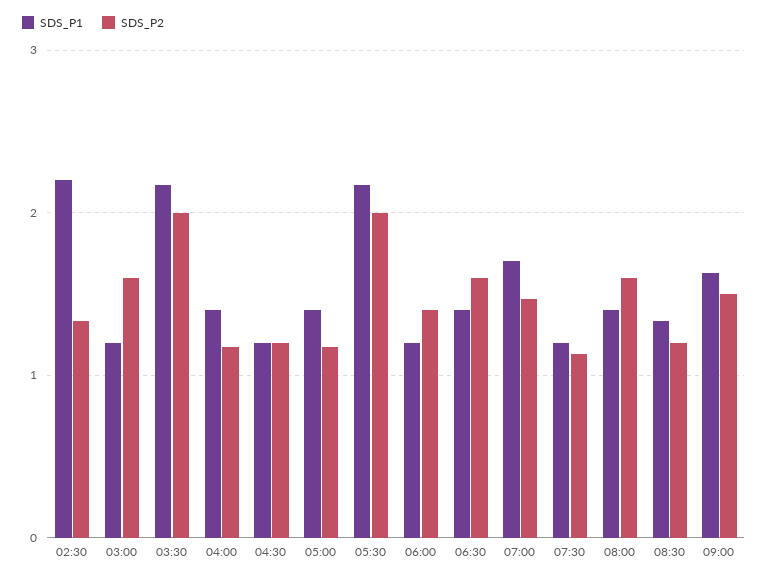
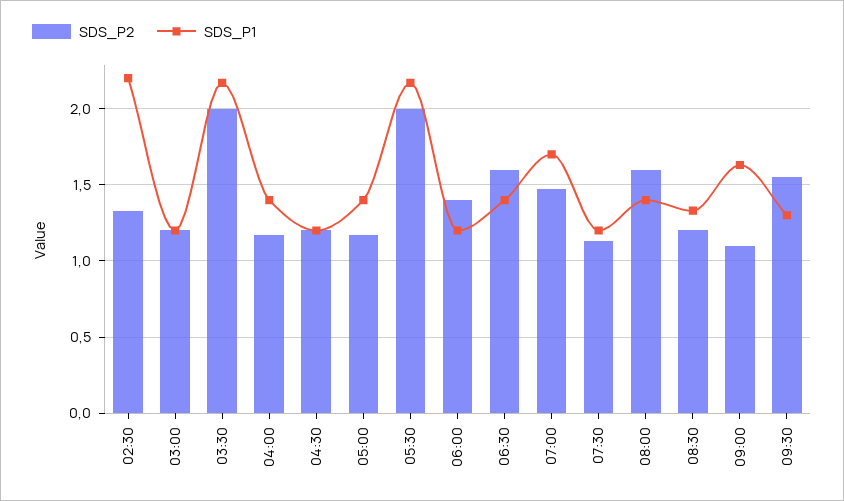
SDS_P2, 03:00: 1.6 -> 1.2
SDS_P2, 09:00: 1.5 -> 1.1
SDS_P2, 09:30: none -> 1.55
SDS_P1, 09:30: none -> 1.3

